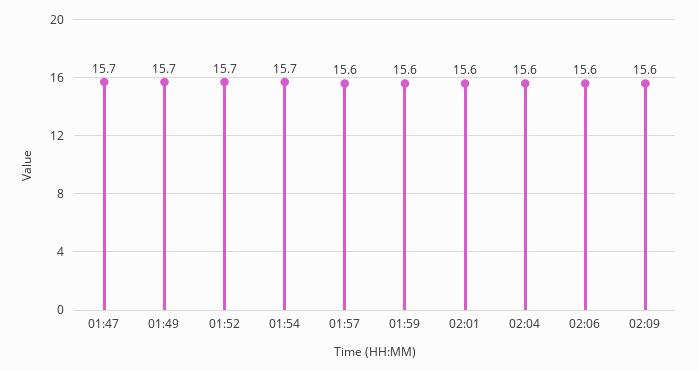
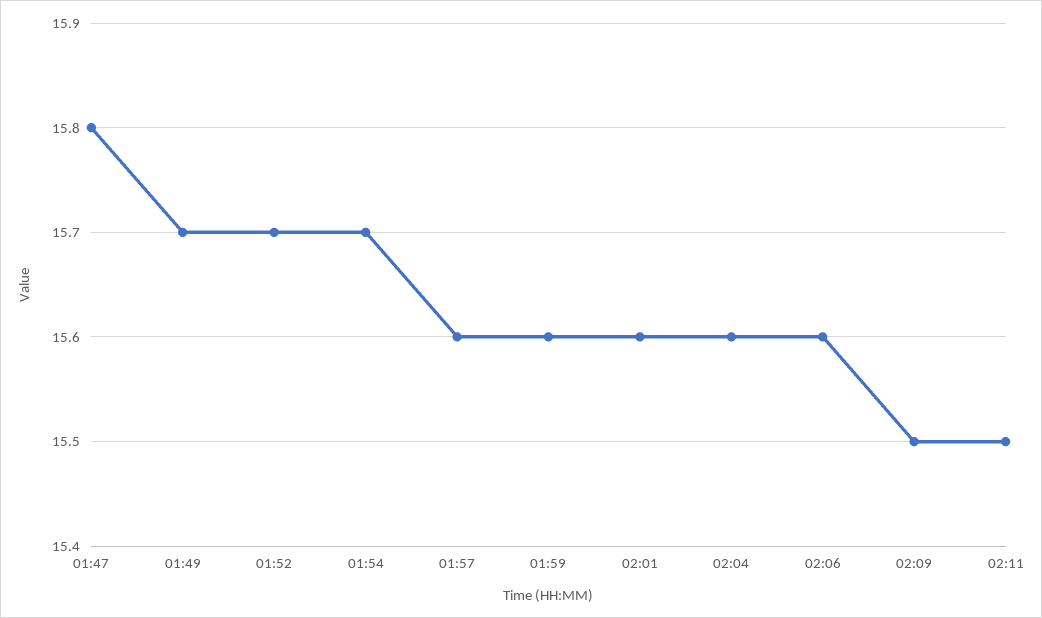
01:47: 15.7 -> 15.8
02:09: 15.6 -> 15.5
02:11: none -> 15.5

